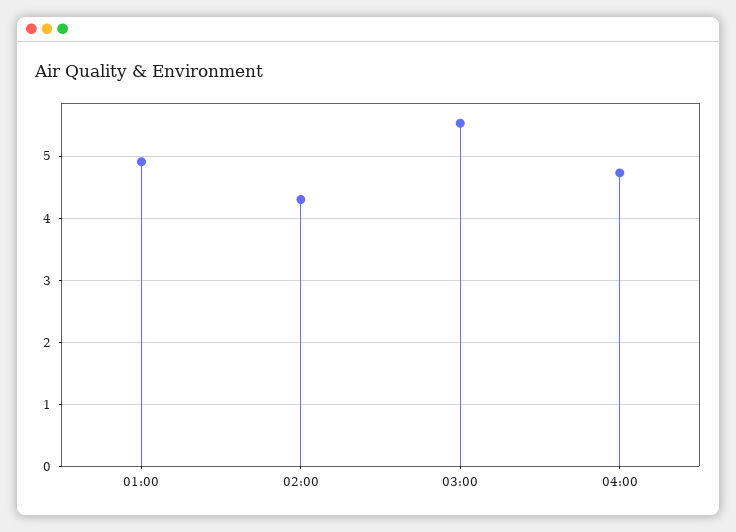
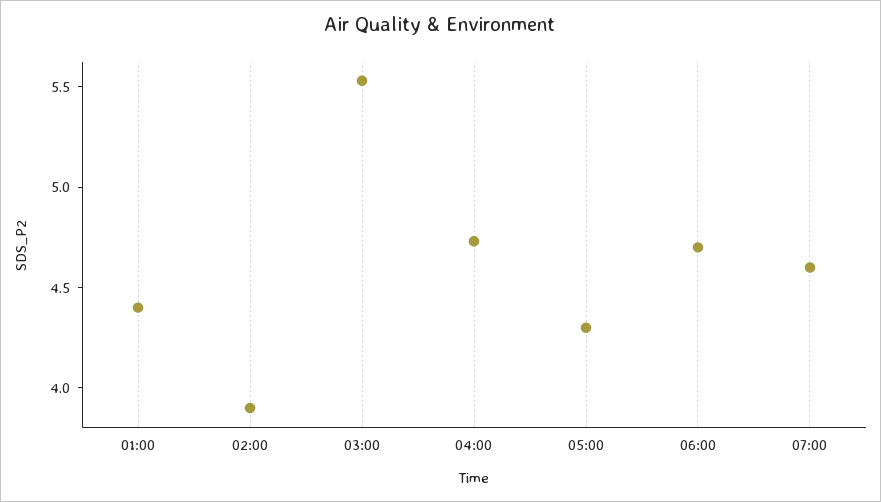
01:00: 4.9 -> 4.4
02:00: 4.3 -> 3.9
05:00: none -> 4.3
06:00: none -> 4.7
07:00: none -> 4.6

